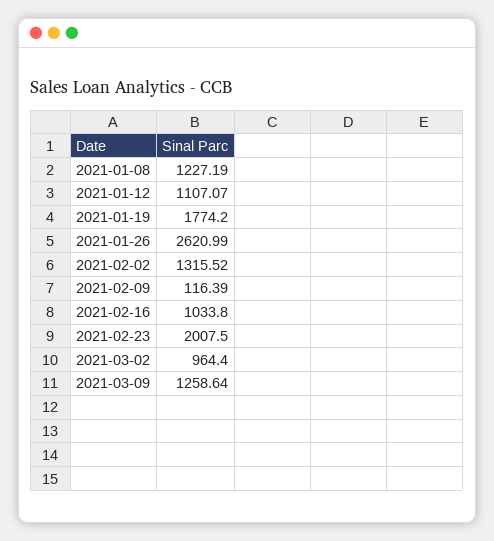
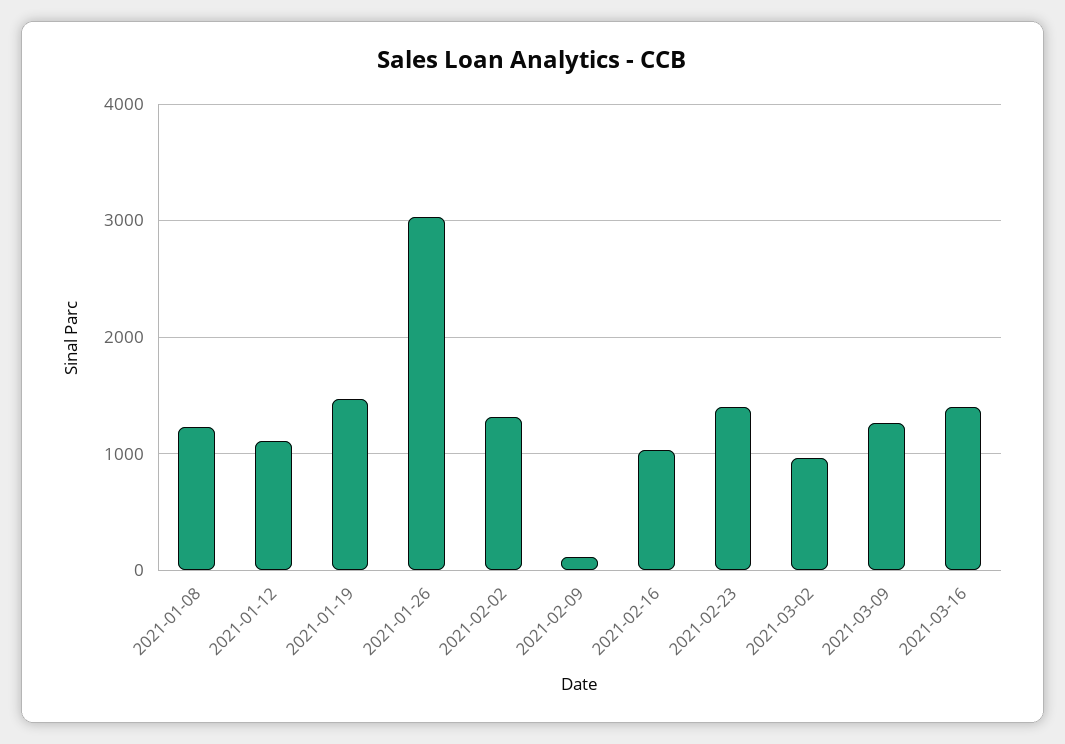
2021-01-19: 1774.2 -> 1500
2021-01-26: 2620.99 -> 3000
2021-02-23: 2007.5 -> 1400
2021-03-16: none -> 1400

